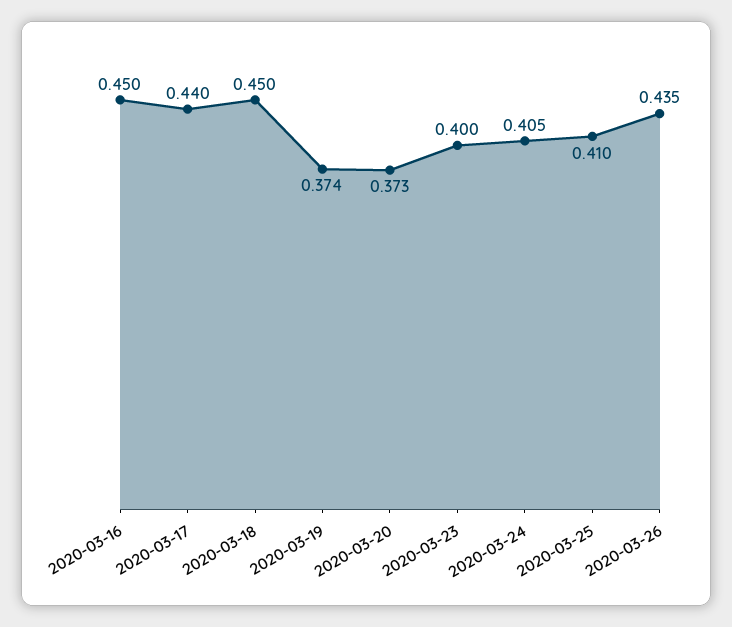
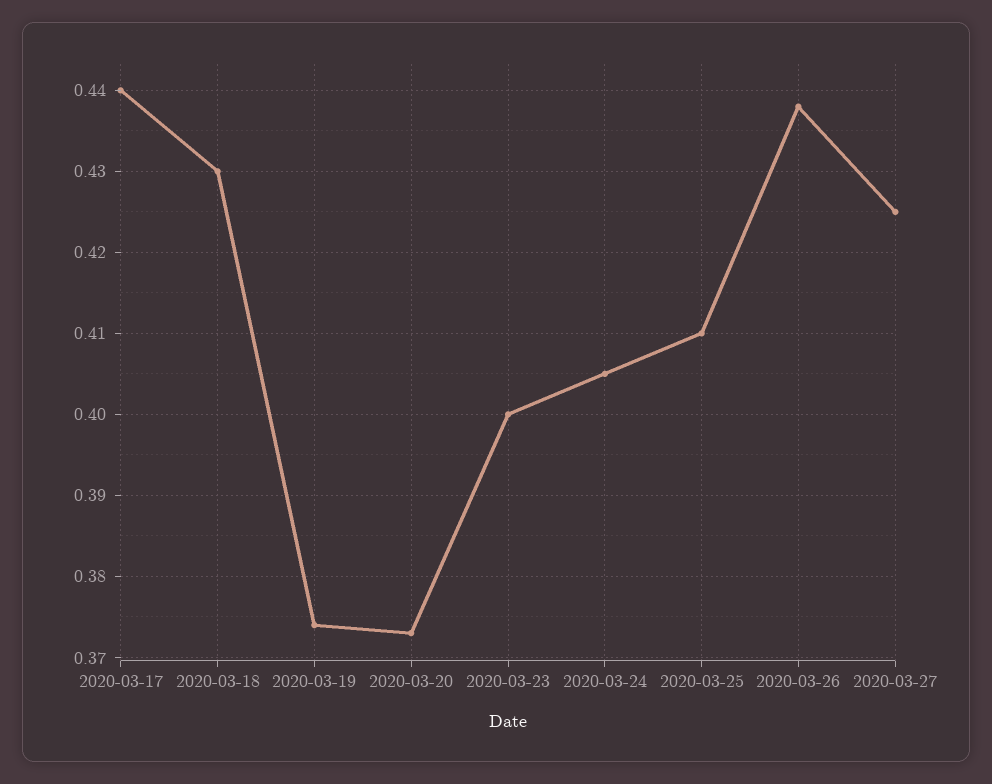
2020-03-16: 0.45 -> none
2020-03-18: 0.45 -> 0.43
2020-03-26: 0.435 -> 0.438
2020-03-27: none -> 0.425

